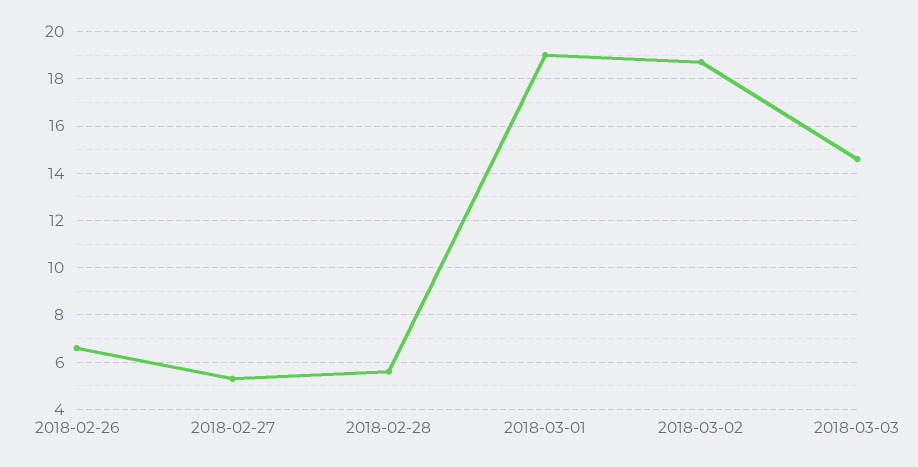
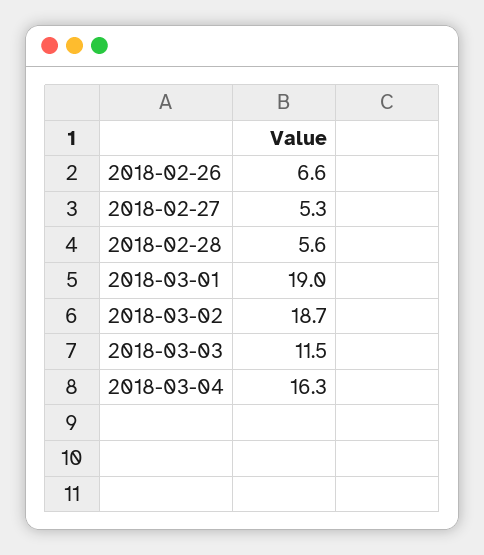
2018-03-03: 14.5 -> 11.5
2018-03-04: none -> 16.3

